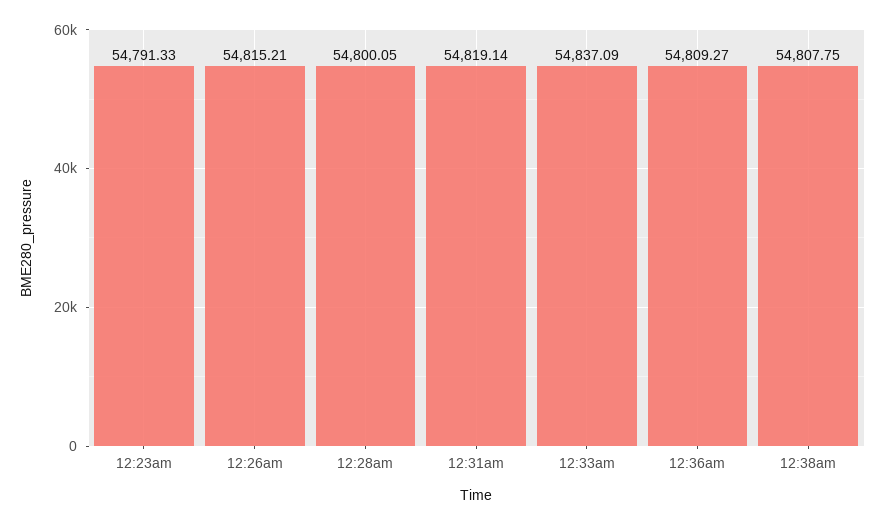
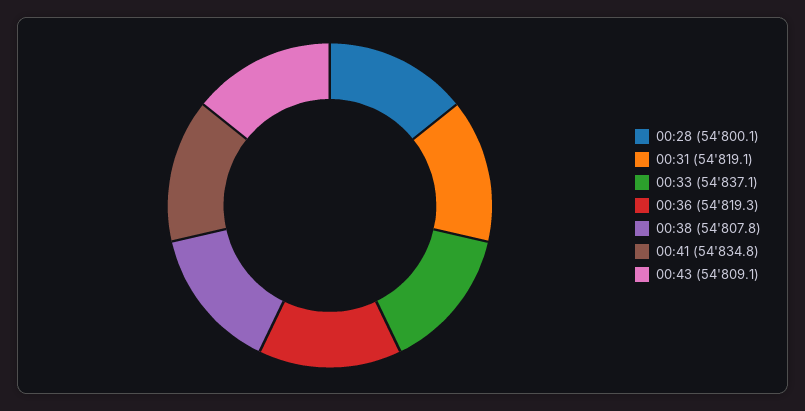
12:23am: 54791.33 -> none
12:26am: 54815.21 -> none
12:36am: 54809.27 -> 54819.3
00:41: none -> 54834.8
00:43: none -> 54809.1

